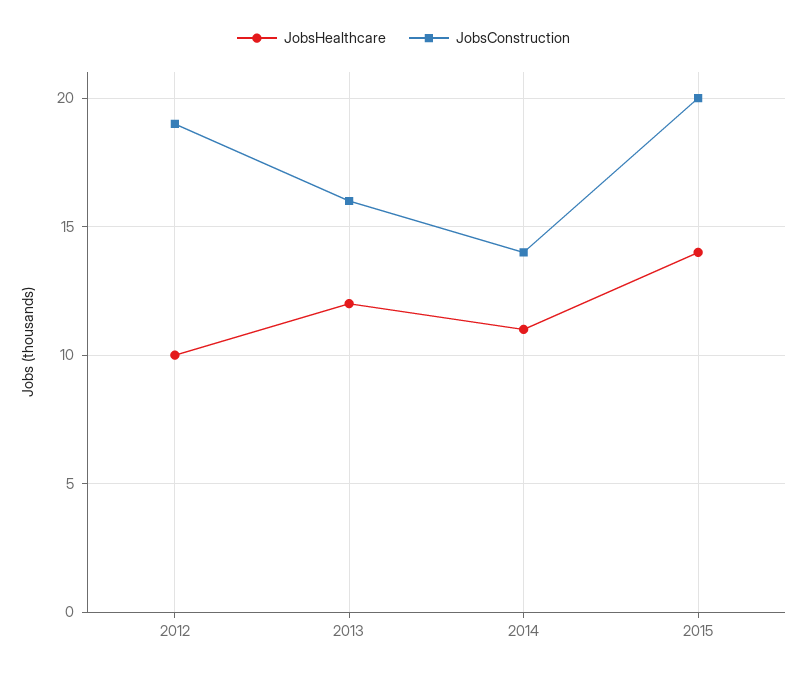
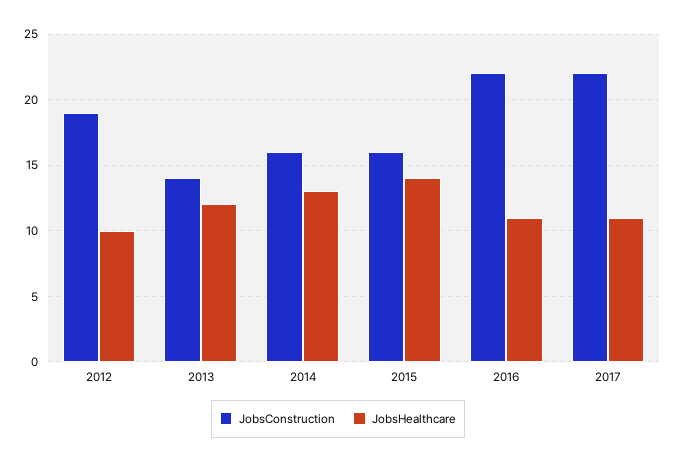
JobsConstruction, 2013: 16 -> 14
JobsHealthcare, 2014: 11 -> 13
JobsConstruction, 2014: 14 -> 16
JobsConstruction, 2015: 20 -> 16
JobsConstruction, 2016: none -> 22
JobsHealthcare, 2016: none -> 11
JobsConstruction, 2017: none -> 22
JobsHealthcare, 2017: none -> 11

